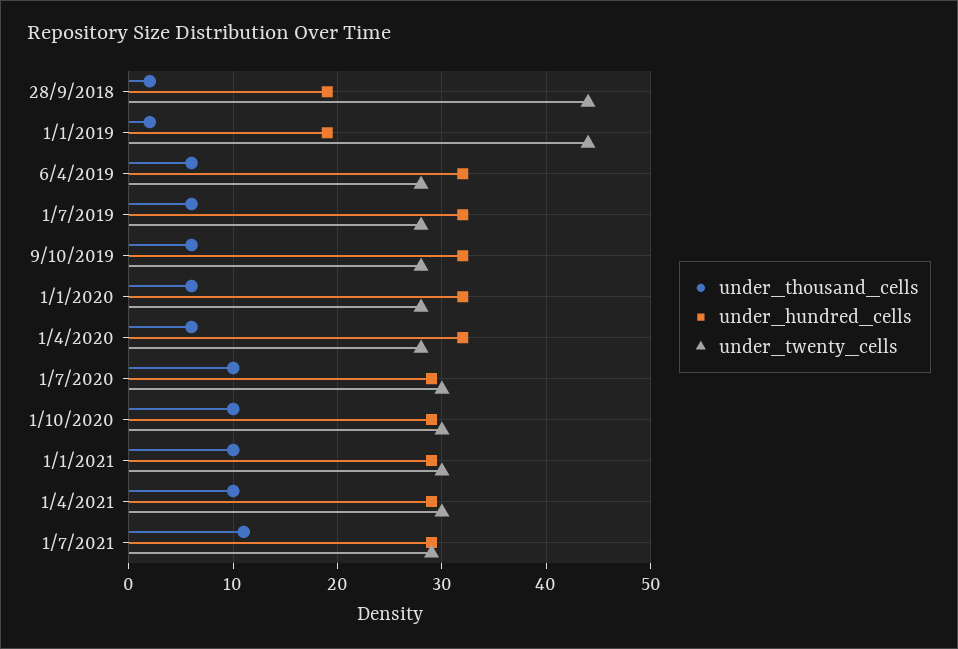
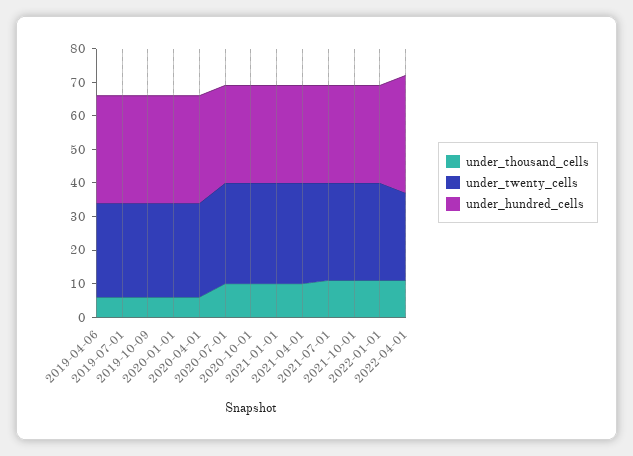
under_thousand_cells, 28/9/2018: 2 -> none
under_hundred_cells, 28/9/2018: 19 -> none
under_twenty_cells, 28/9/2018: 44 -> none
under_thousand_cells, 1/1/2019: 2 -> none
under_hundred_cells, 1/1/2019: 19 -> none
under_twenty_cells, 1/1/2019: 44 -> none
under_thousand_cells, 2021-10-01: none -> 10
under_twenty_cells, 2021-10-01: none -> 30
under_hundred_cells, 2021-10-01: none -> 30
under_thousand_cells, 2022-01-01: none -> 10
under_twenty_cells, 2022-01-01: none -> 30
under_hundred_cells, 2022-01-01: none -> 30
under_thousand_cells, 2022-04-01: none -> 10
under_twenty_cells, 2022-04-01: none -> 25
under_hundred_cells, 2022-04-01: none -> 35

